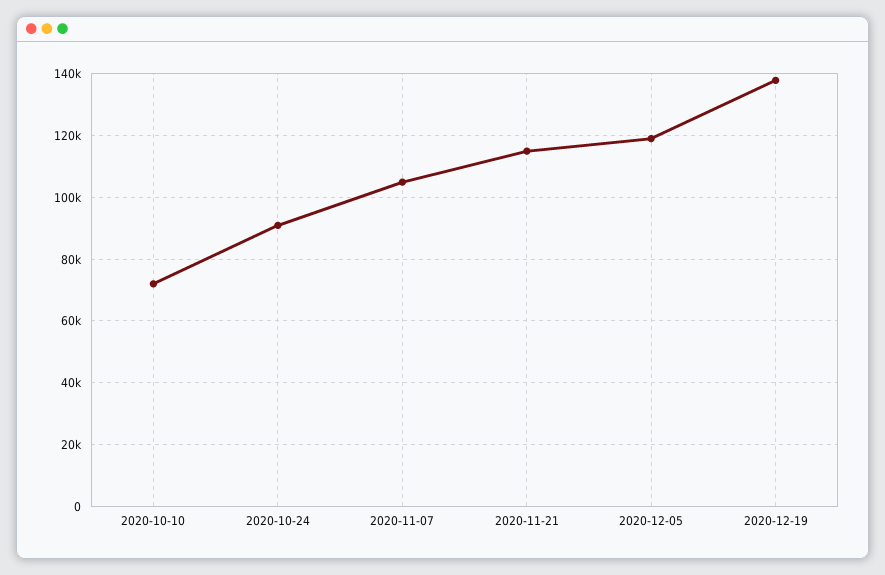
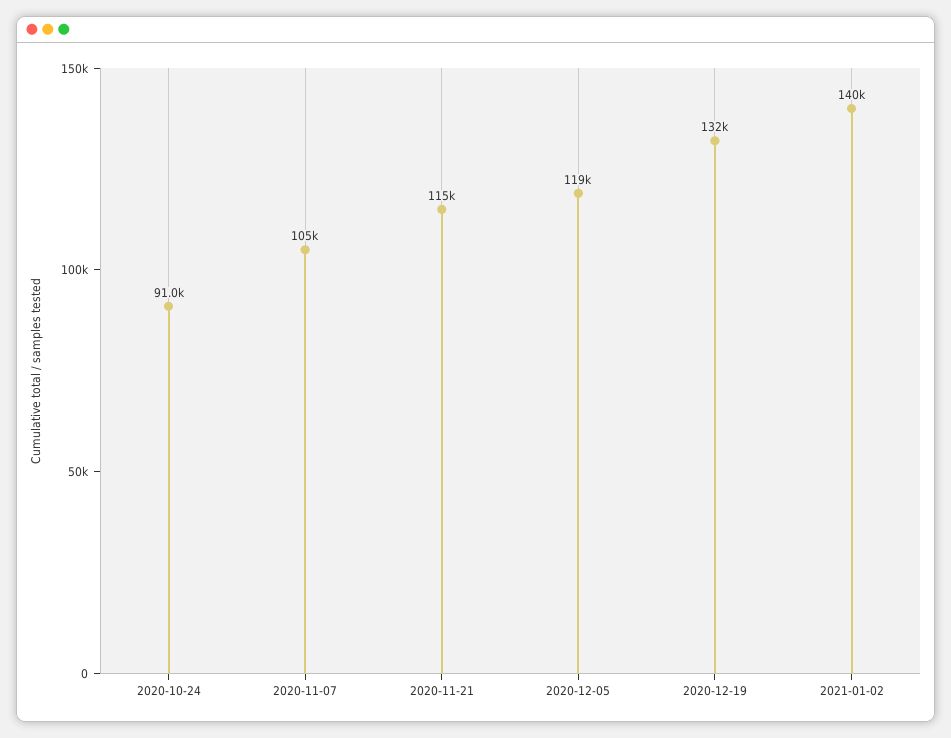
2020-10-10: 72000 -> none
2020-12-19: 138000 -> 132000
2021-01-02: none -> 140000

